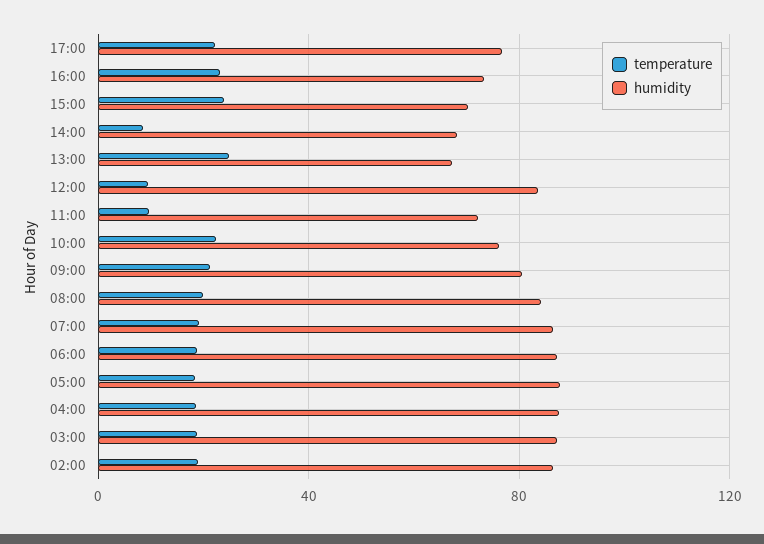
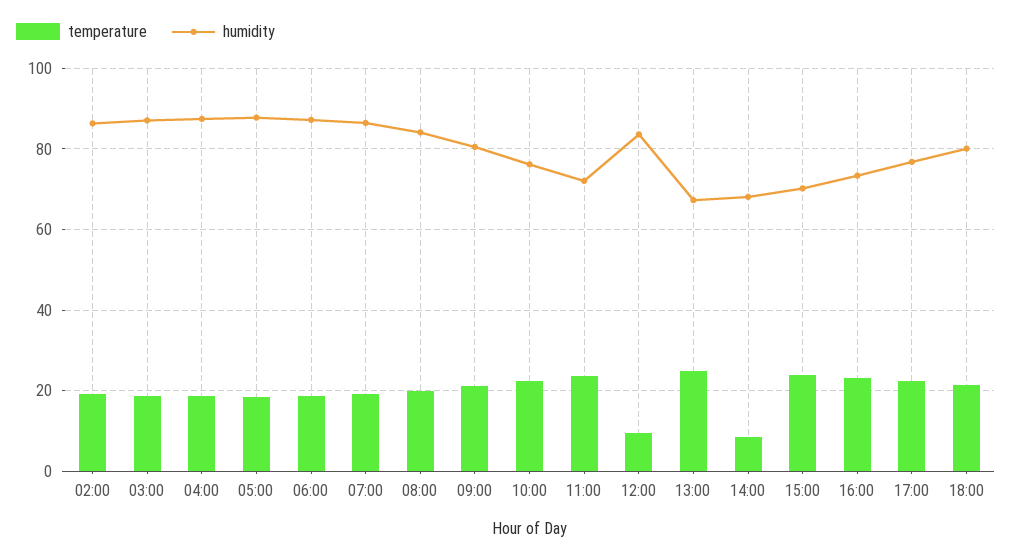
temperature, 11:00: 10 -> 24
temperature, 18:00: none -> 22
humidity, 18:00: none -> 80

